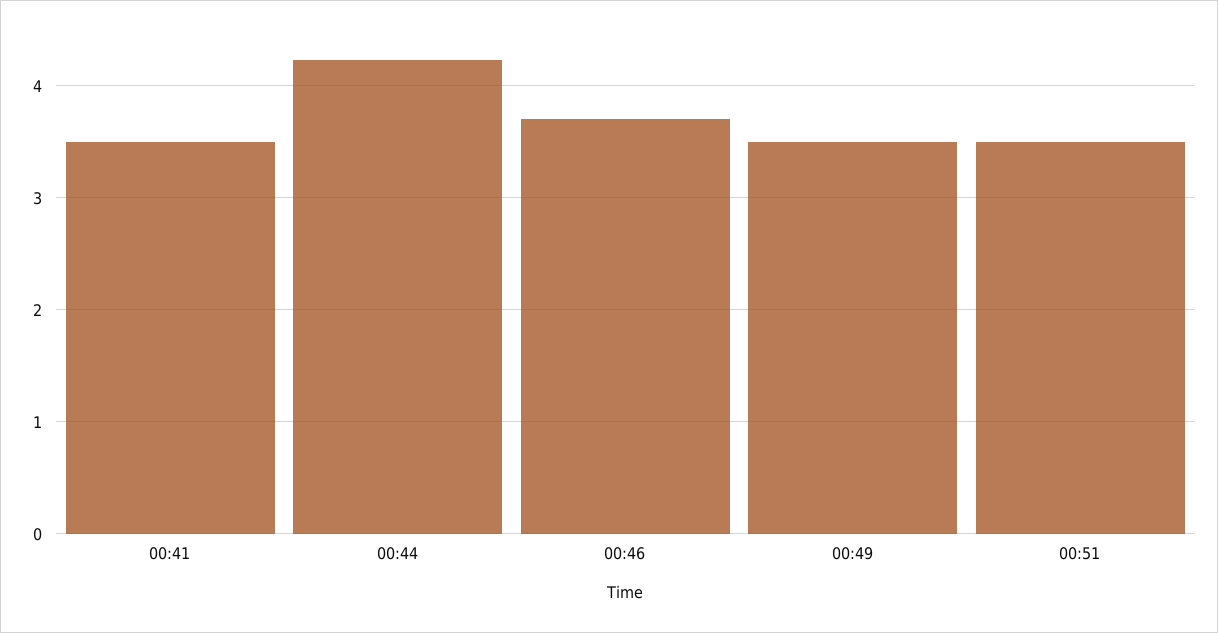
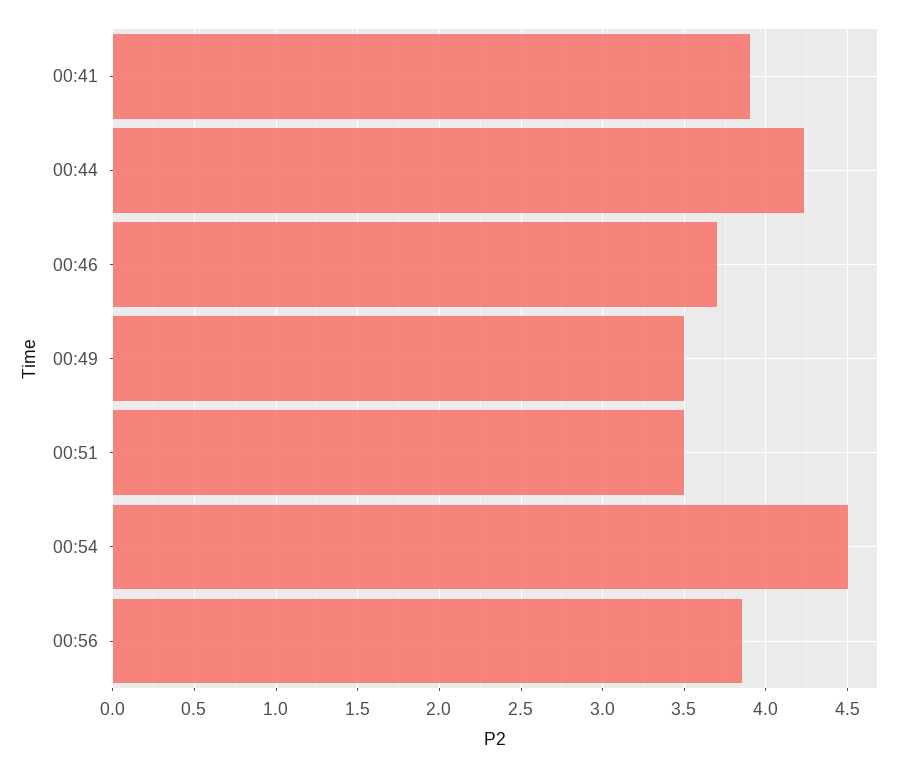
00:41: 3.5 -> 3.9
00:54: none -> 4.5
00:56: none -> 3.85

